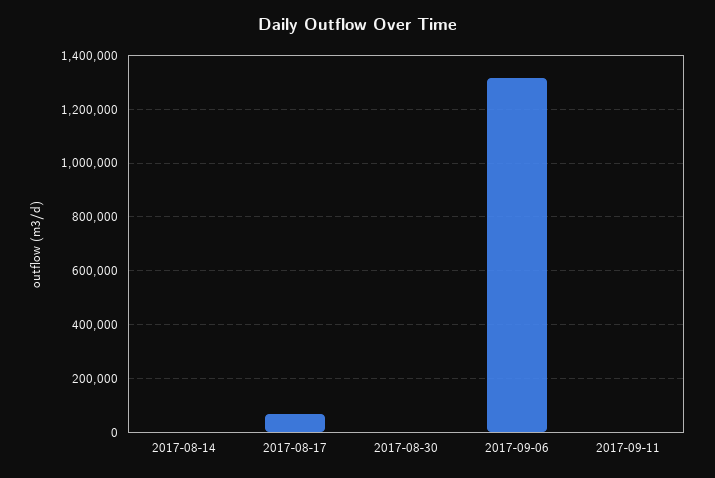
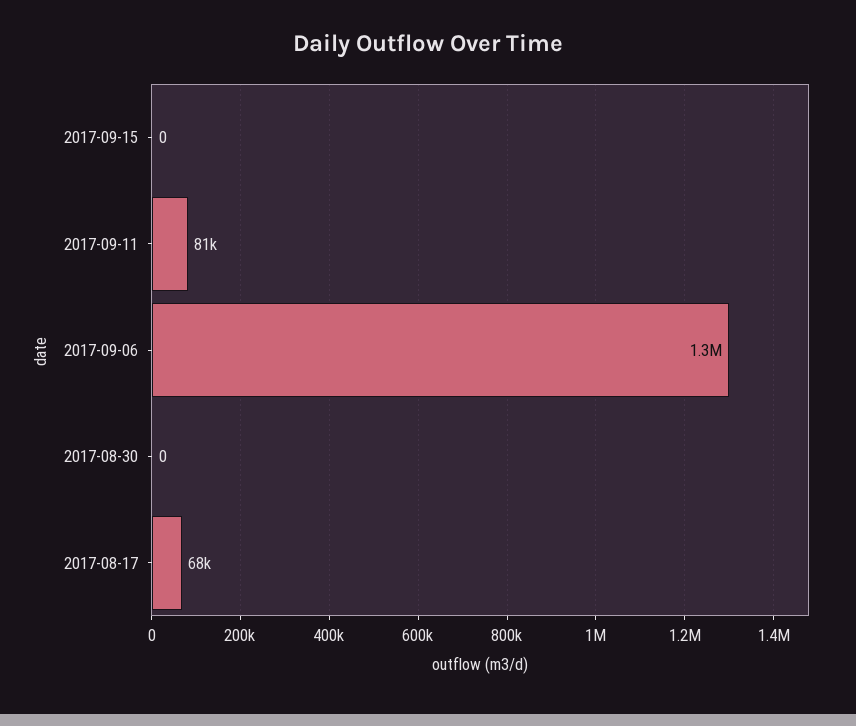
2017-08-14: 0 -> none
2017-09-11: 0 -> 81000
2017-09-15: none -> 0

